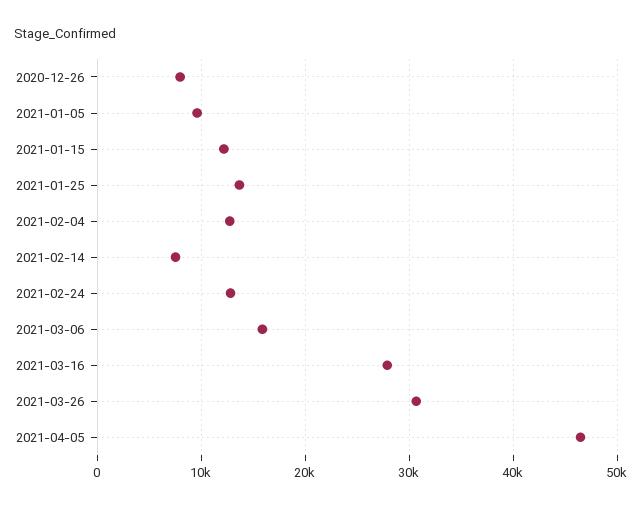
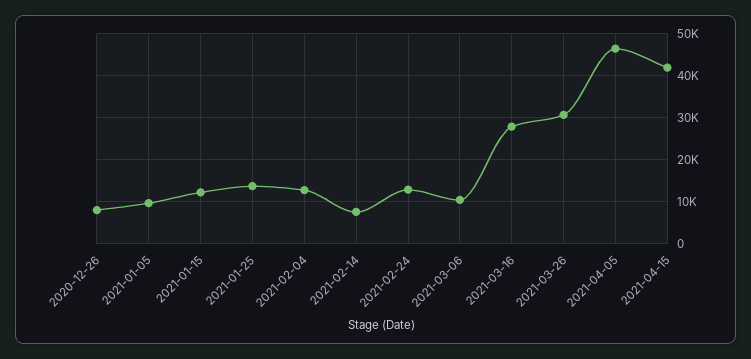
2021-03-06: 16000 -> 10000
2021-04-15: none -> 42000

